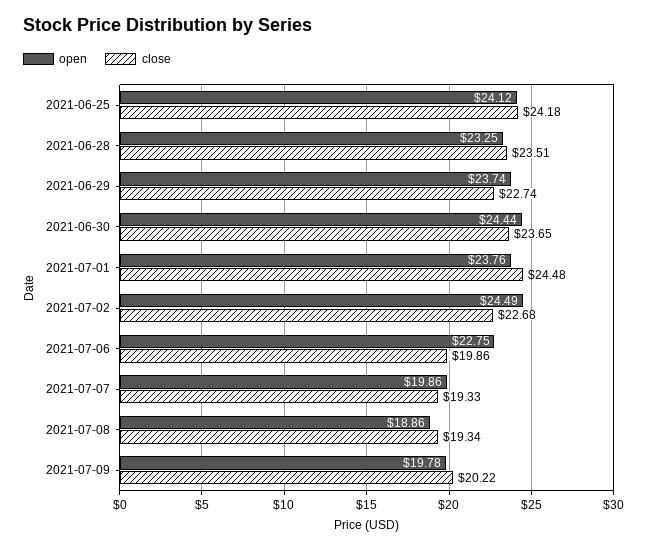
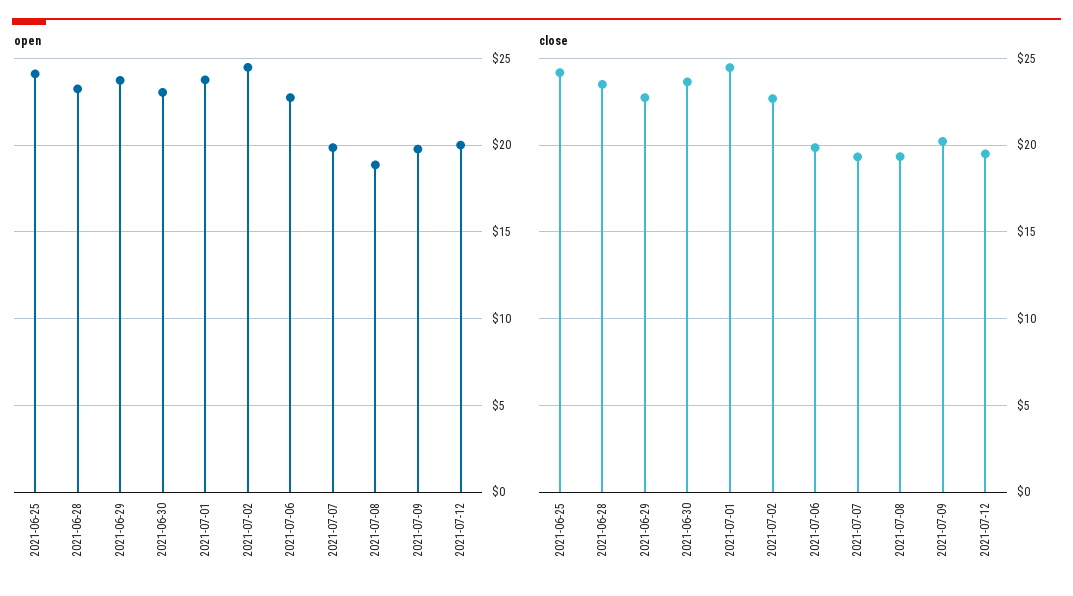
open, 2021-06-30: 24.44 -> 23
open, 2021-07-12: none -> 20
close, 2021-07-12: none -> 19.5

